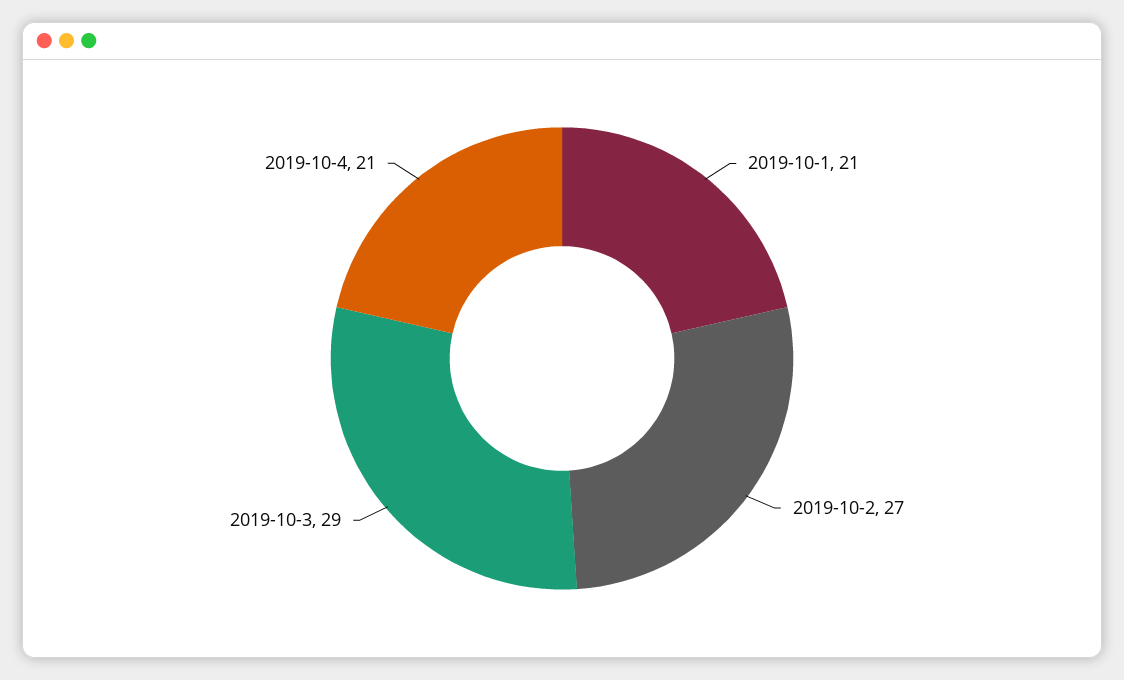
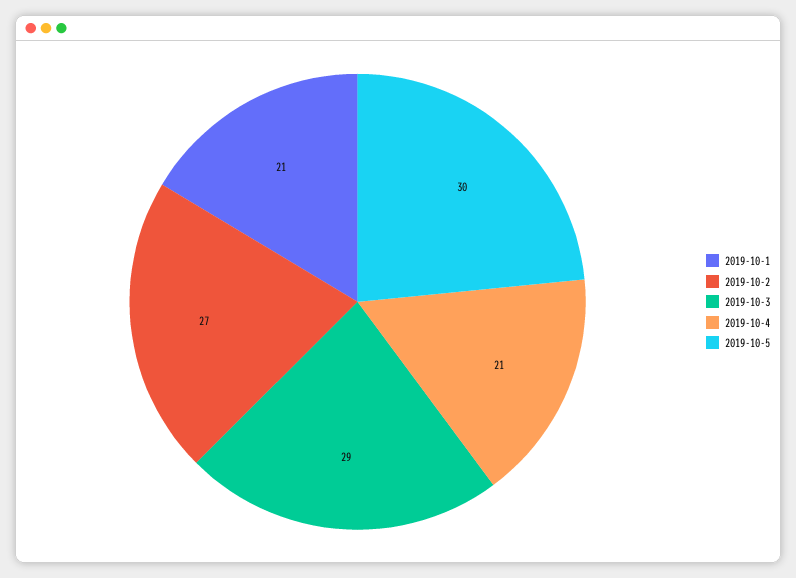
2019-10-5: none -> 30

